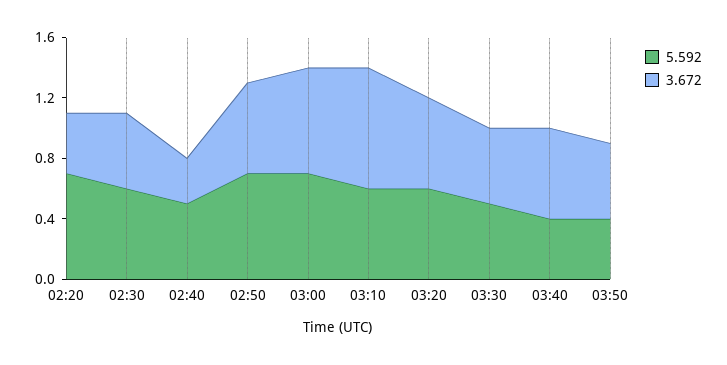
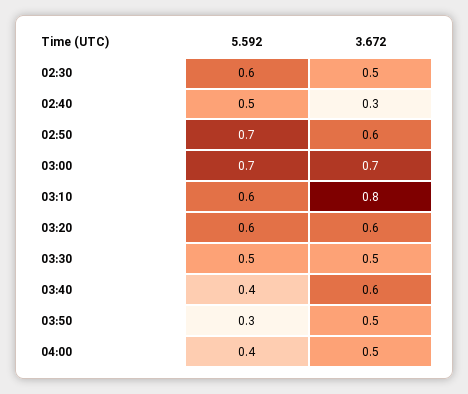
5.592, 02:20: 0.7 -> none
3.672, 02:20: 0.4 -> none
5.592, 03:50: 0.4 -> 0.3
5.592, 04:00: none -> 0.4
3.672, 04:00: none -> 0.5

